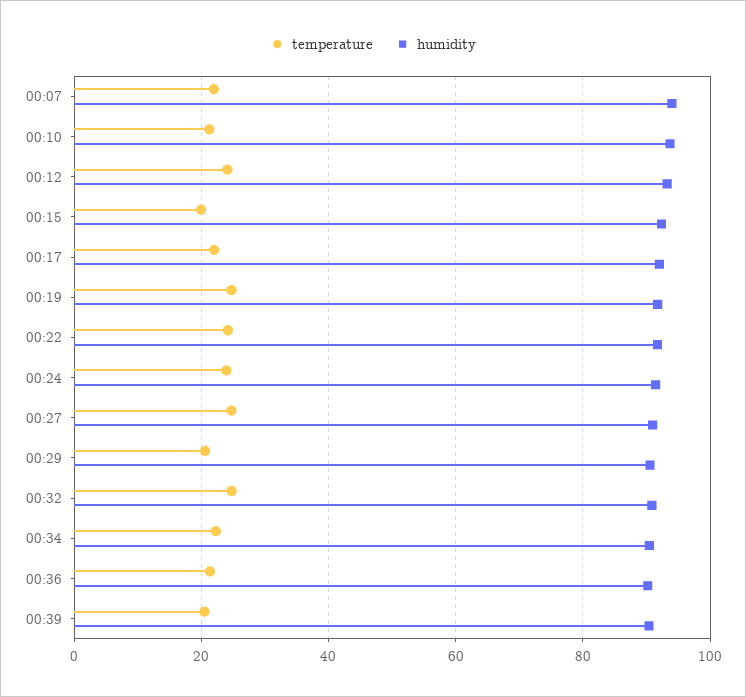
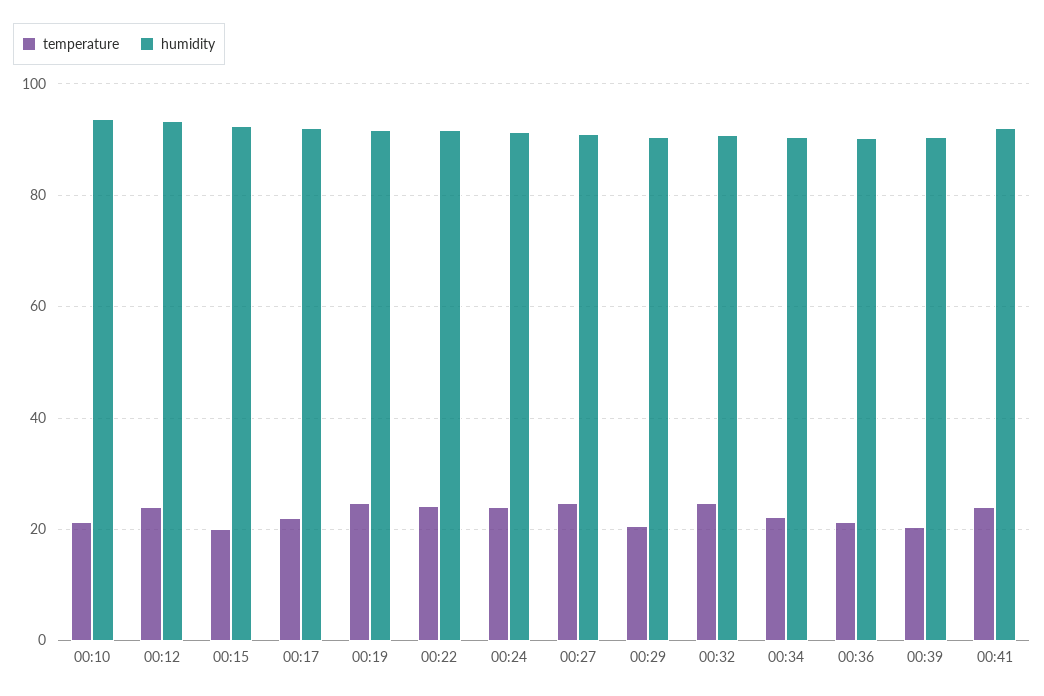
temperature, 00:07: 22 -> none
humidity, 00:07: 94 -> none
temperature, 00:41: none -> 24
humidity, 00:41: none -> 92

